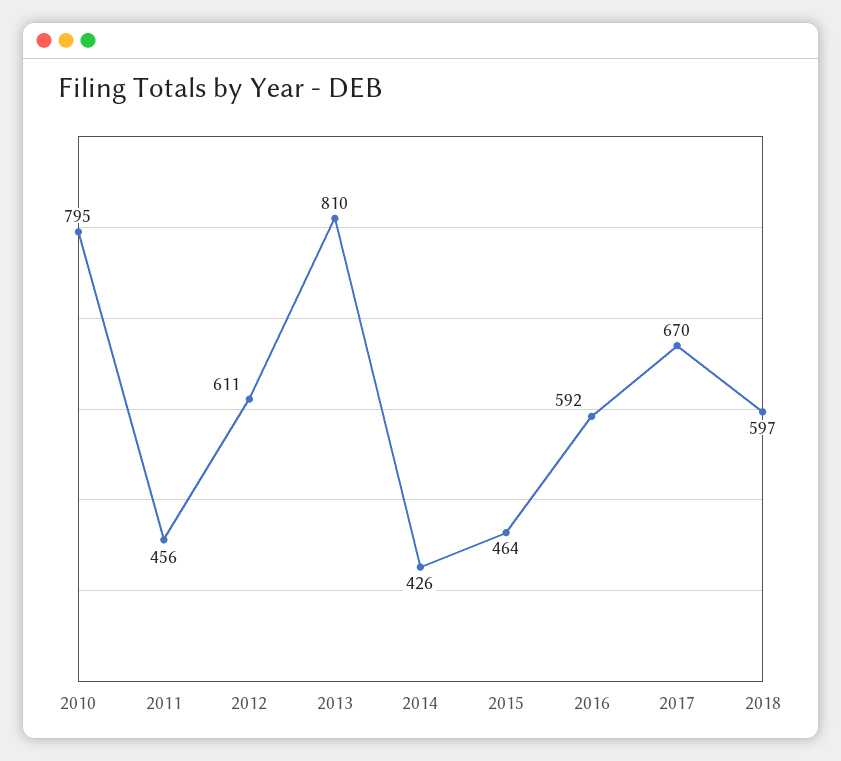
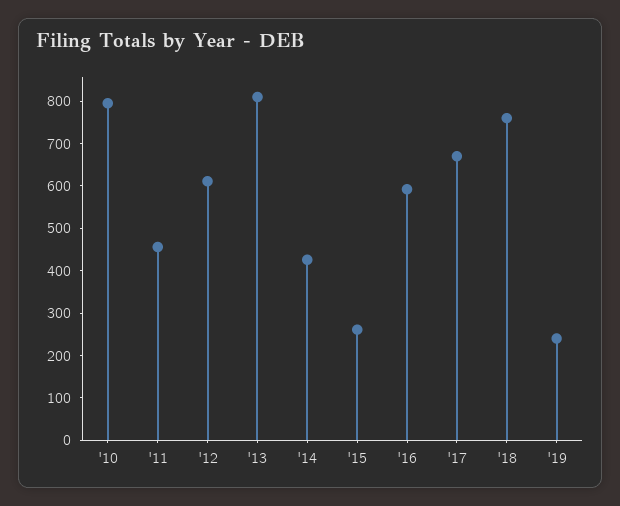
2015: 464 -> 260
2018: 597 -> 760
'19: none -> 240

